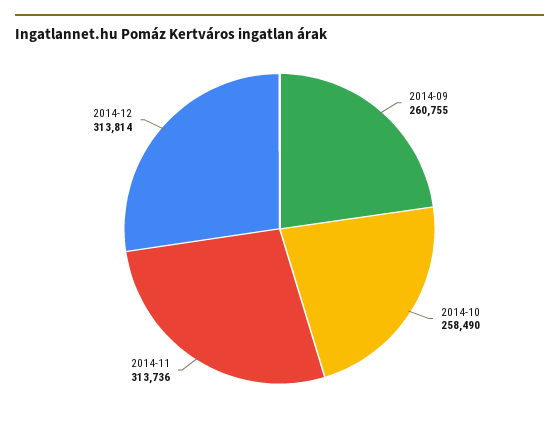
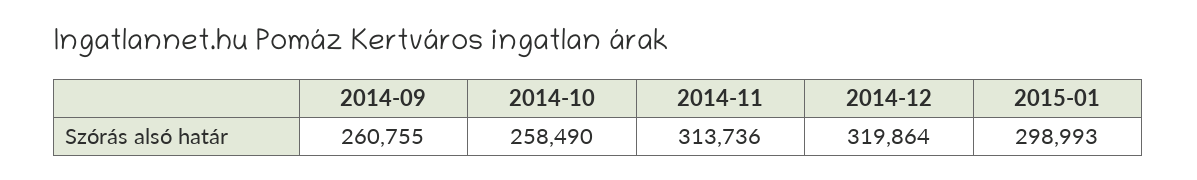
2014-12: 313814 -> 319864
2015-01: none -> 298993

